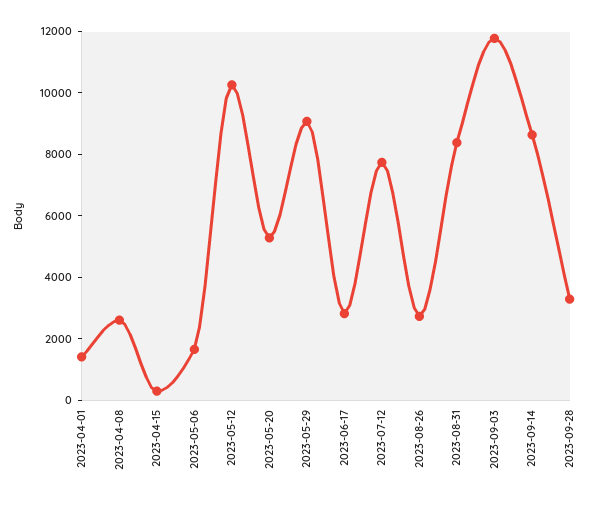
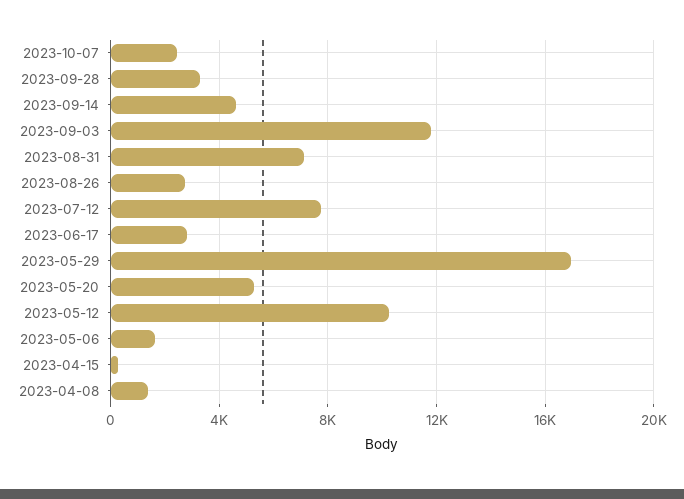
2023-04-01: 1500 -> none
2023-04-08: 2500 -> 1500
2023-05-29: 9000 -> 17000
2023-08-31: 8500 -> 7000
2023-09-14: 8500 -> 4500
2023-10-07: none -> 2500

